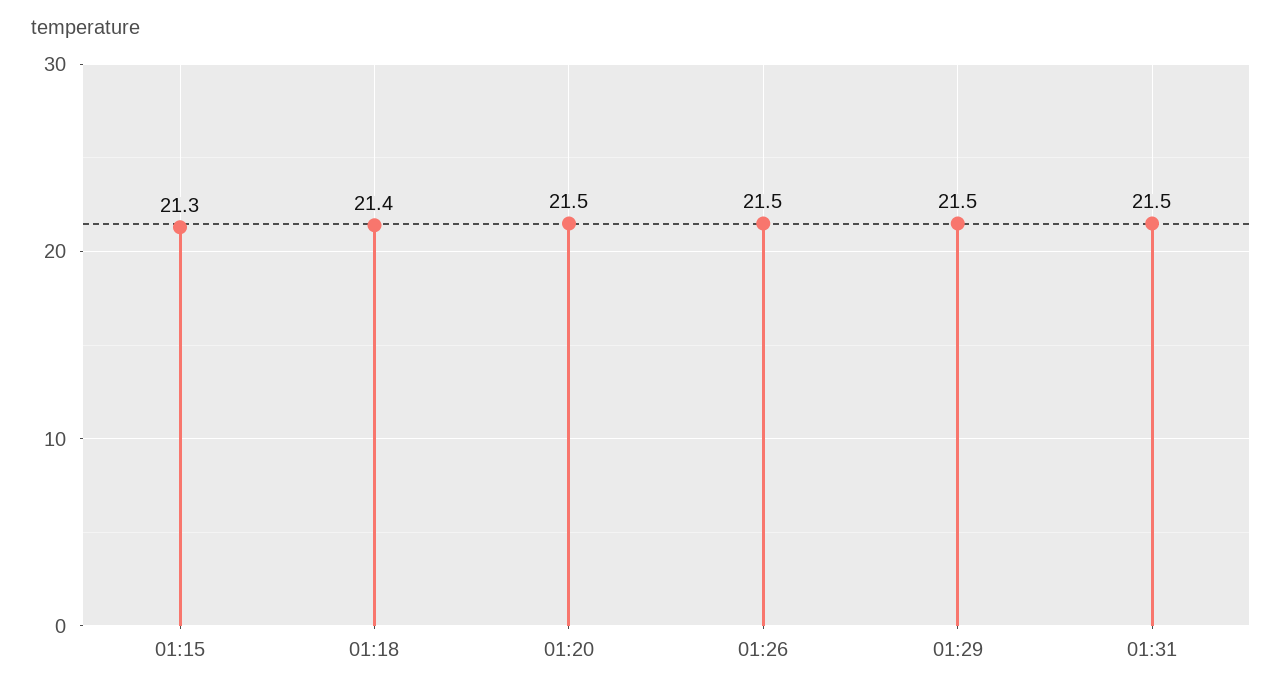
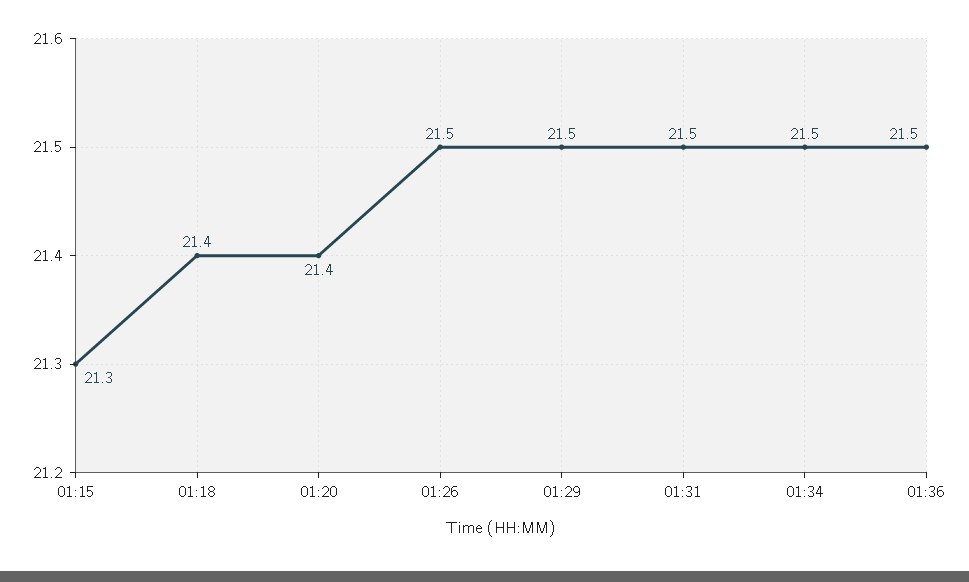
01:20: 21.5 -> 21.4
01:34: none -> 21.5
01:36: none -> 21.5

